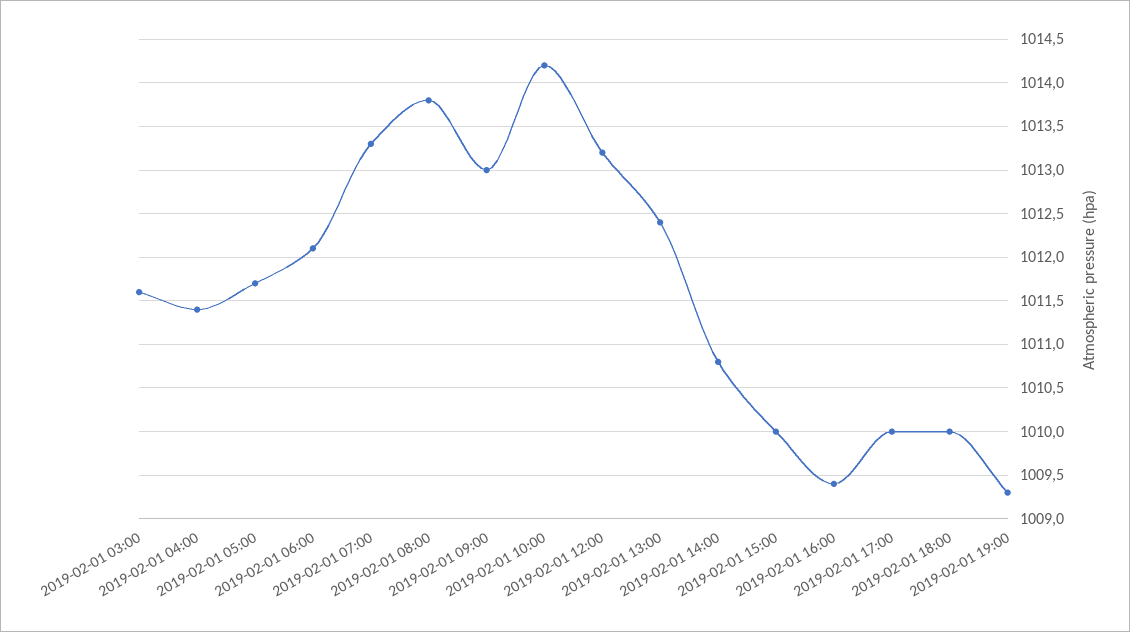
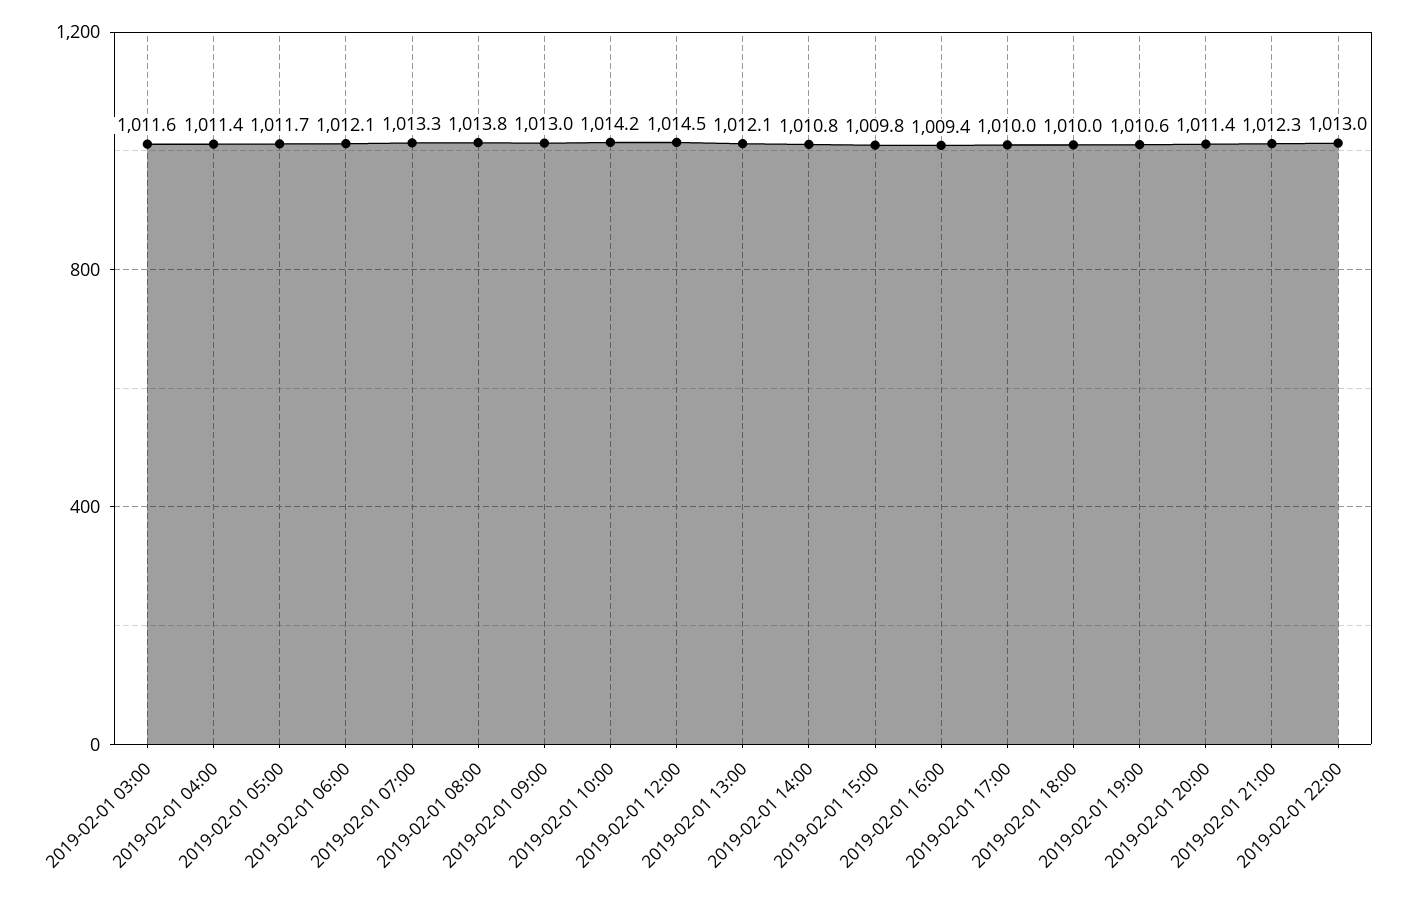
2019-02-01 12:00: 1013.2 -> 1014.5
2019-02-01 13:00: 1012.4 -> 1012.1
2019-02-01 15:00: 1010 -> 1009.8
2019-02-01 19:00: 1009.3 -> 1010.6
2019-02-01 20:00: none -> 1011.4
2019-02-01 21:00: none -> 1012.3
2019-02-01 22:00: none -> 1013

